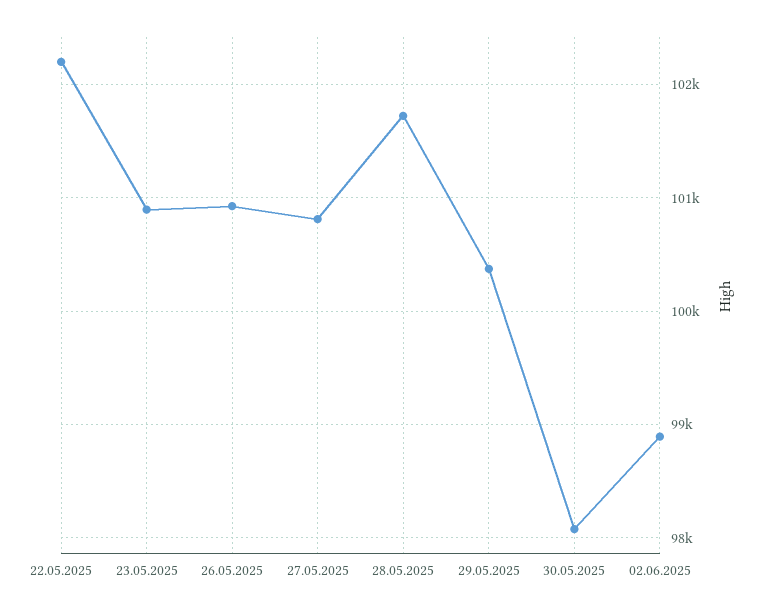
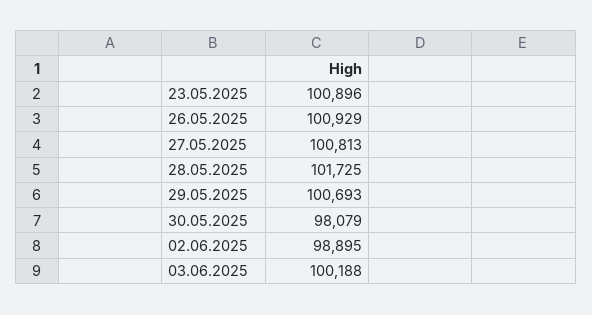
22.05.2025: 102200 -> none
29.05.2025: 100400 -> 100693
03.06.2025: none -> 100188

